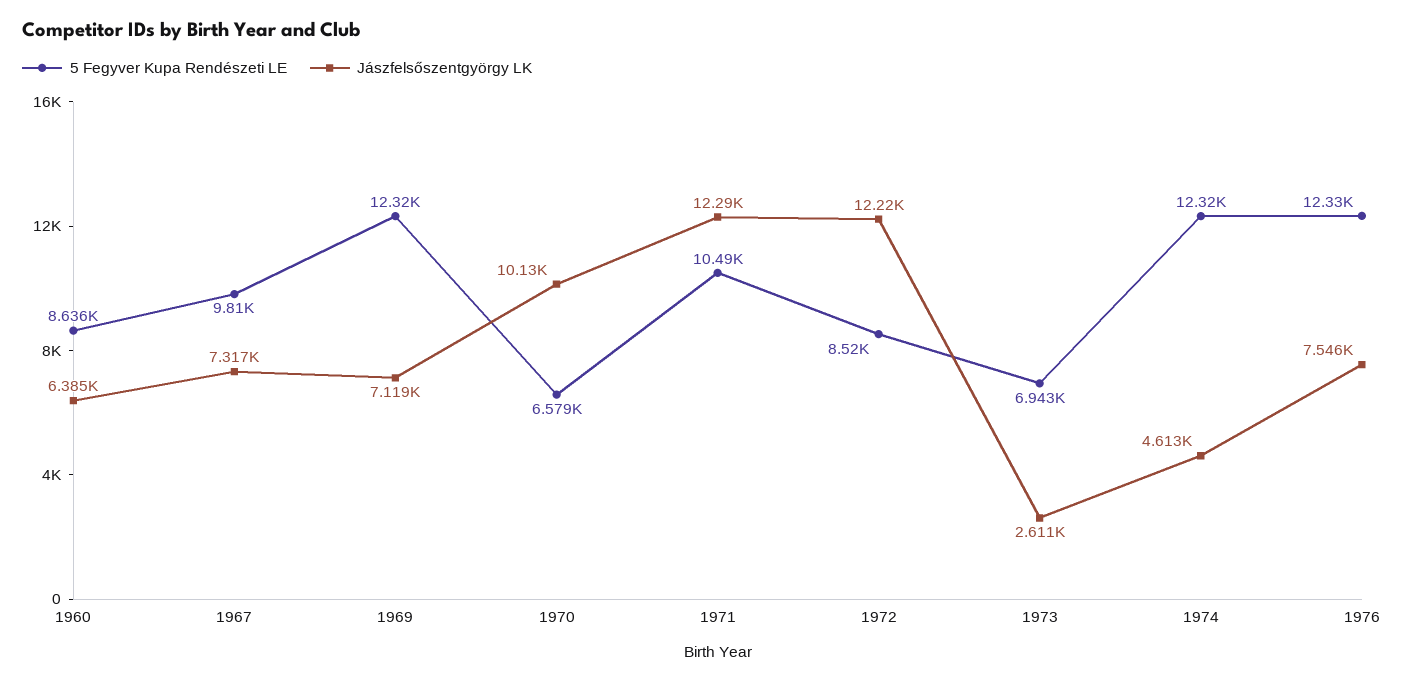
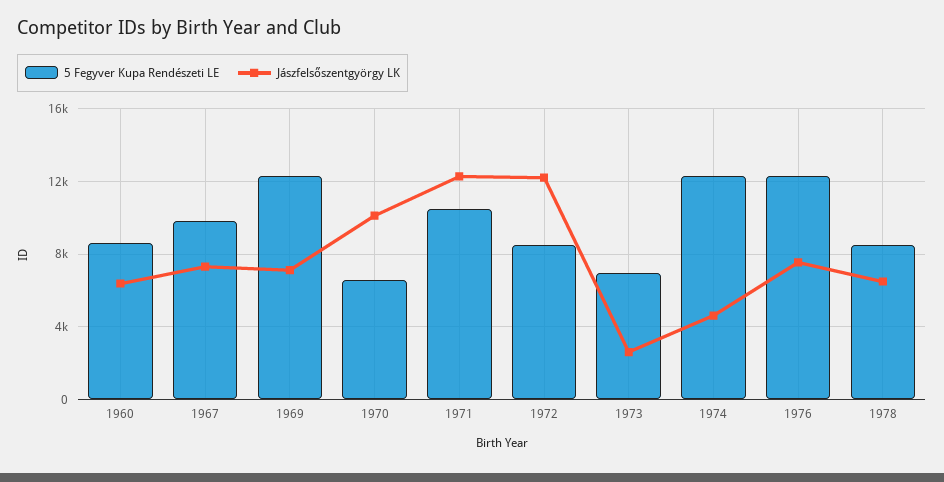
5 Fegyver Kupa Rendészeti LE, 1978: none -> 8500
Jászfelsőszentgyörgy LK, 1978: none -> 6500

